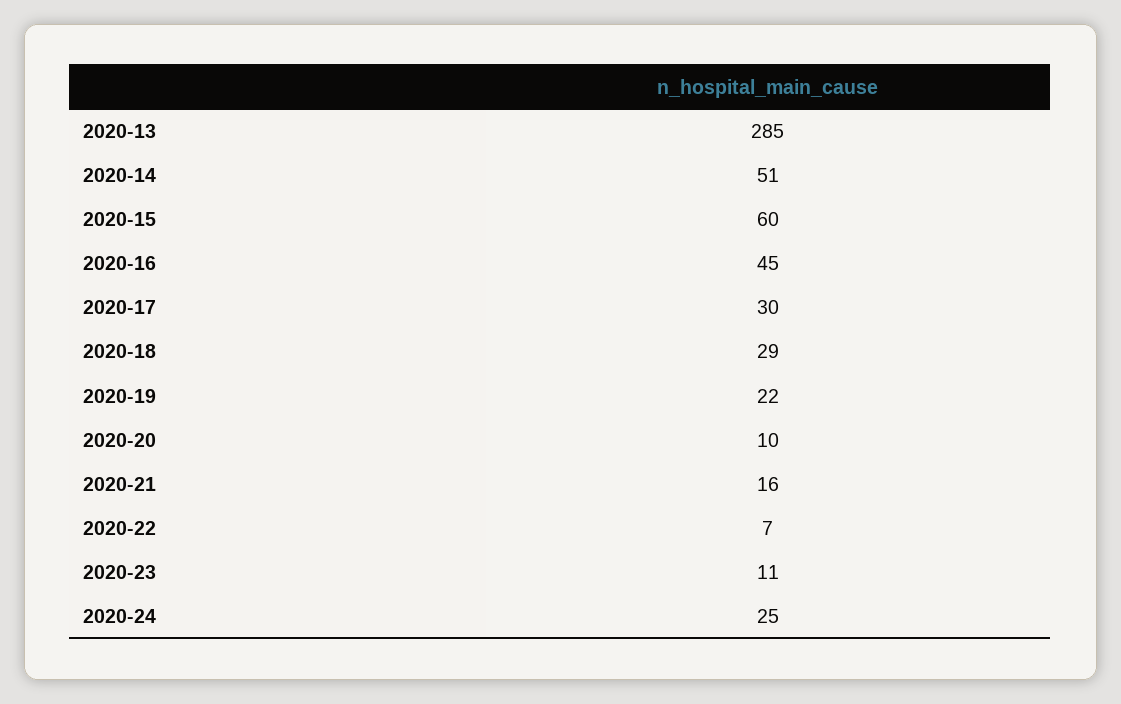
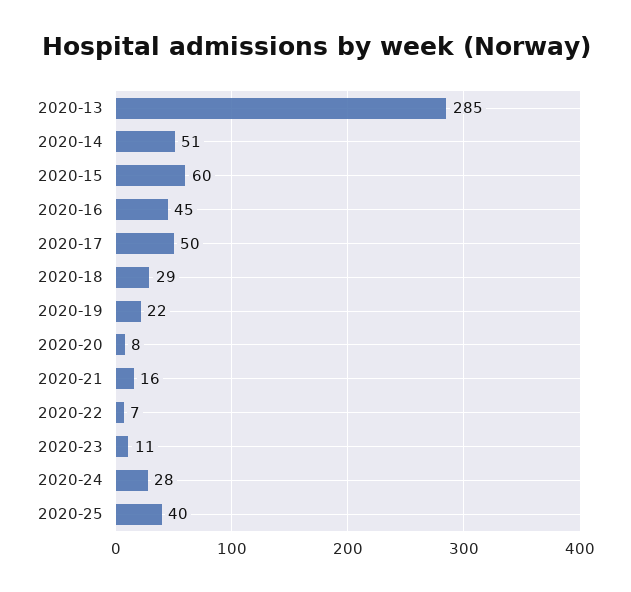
2020-17: 30 -> 50
2020-20: 10 -> 8
2020-24: 25 -> 28
2020-25: none -> 40

